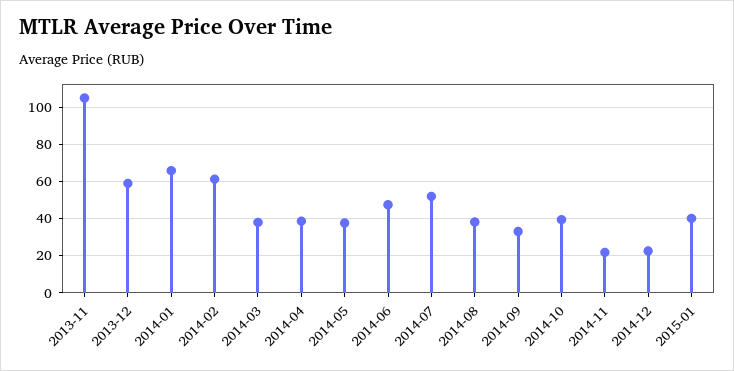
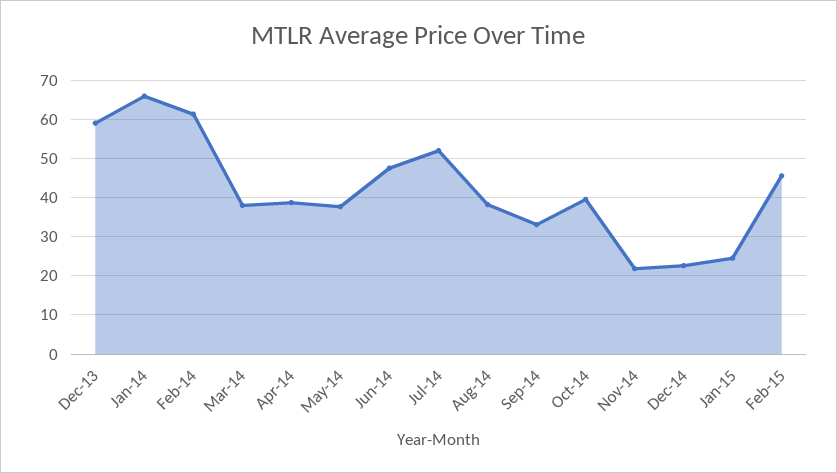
2013-11: 105 -> none
2015-01: 40 -> 24
Feb-15: none -> 46

